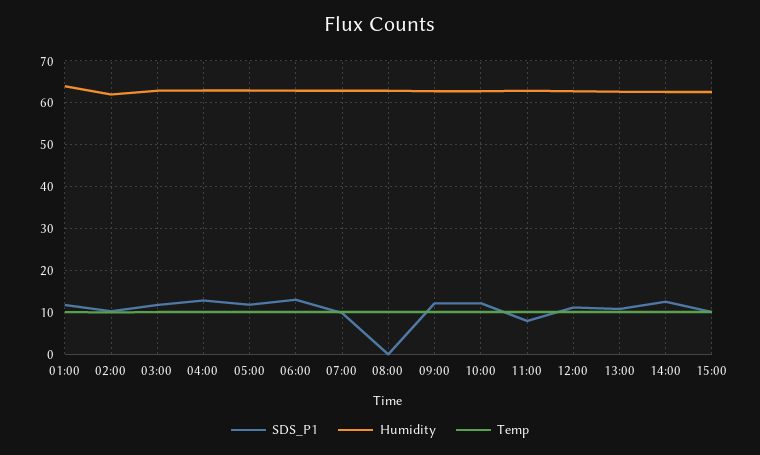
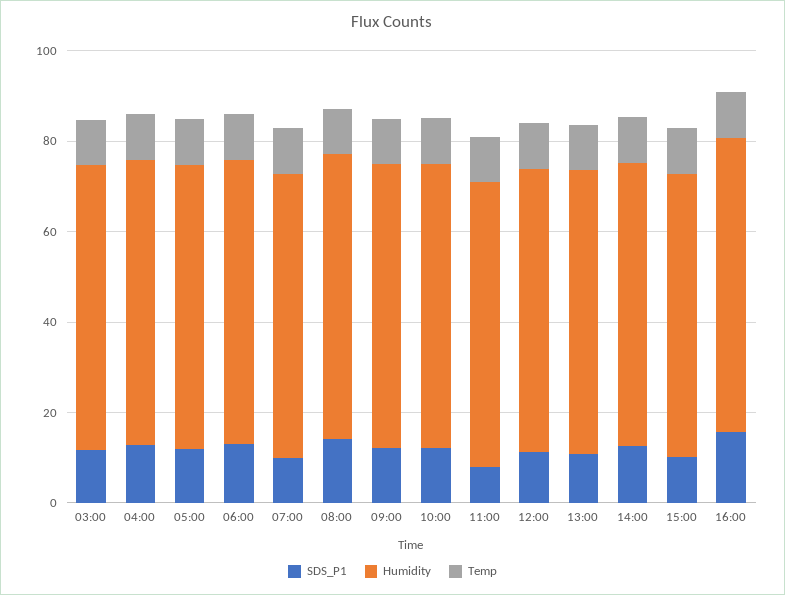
SDS_P1, 01:00: 12 -> none
Humidity, 01:00: 64 -> none
Temp, 01:00: 10 -> none
SDS_P1, 02:00: 10 -> none
Humidity, 02:00: 62 -> none
Temp, 02:00: 10 -> none
SDS_P1, 08:00: 0 -> 15
SDS_P1, 16:00: none -> 15
Humidity, 16:00: none -> 65
Temp, 16:00: none -> 10

